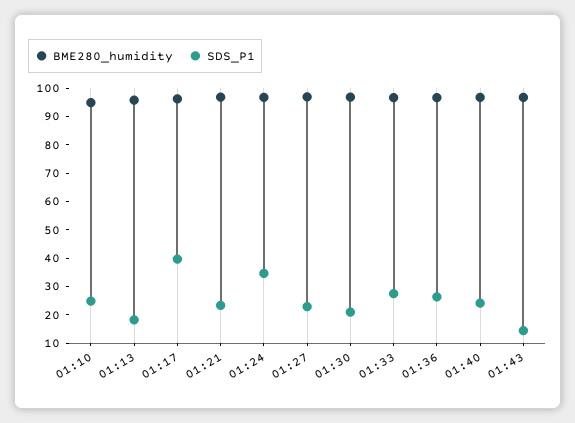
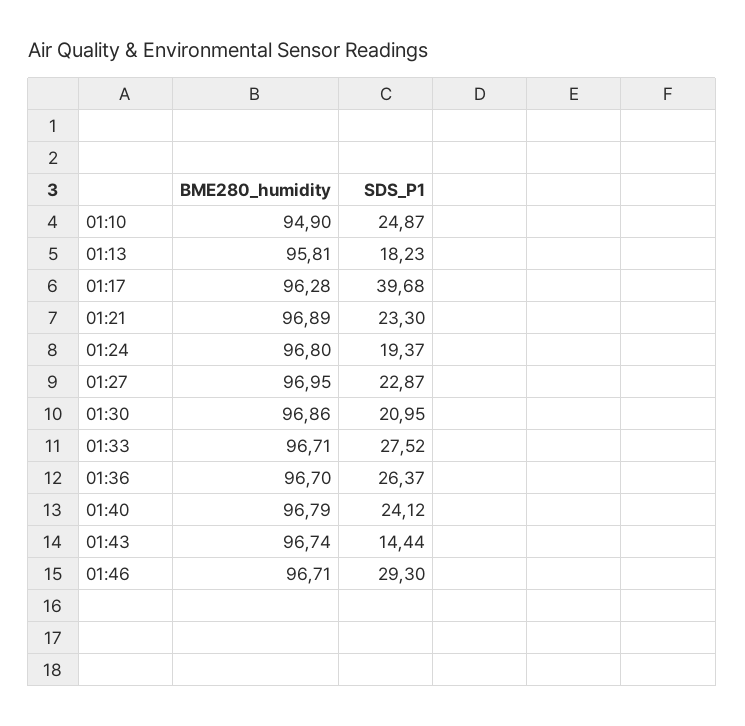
SDS_P1, 01:24: 35 -> 19.37
BME280_humidity, 01:46: none -> 96.71
SDS_P1, 01:46: none -> 29.3

